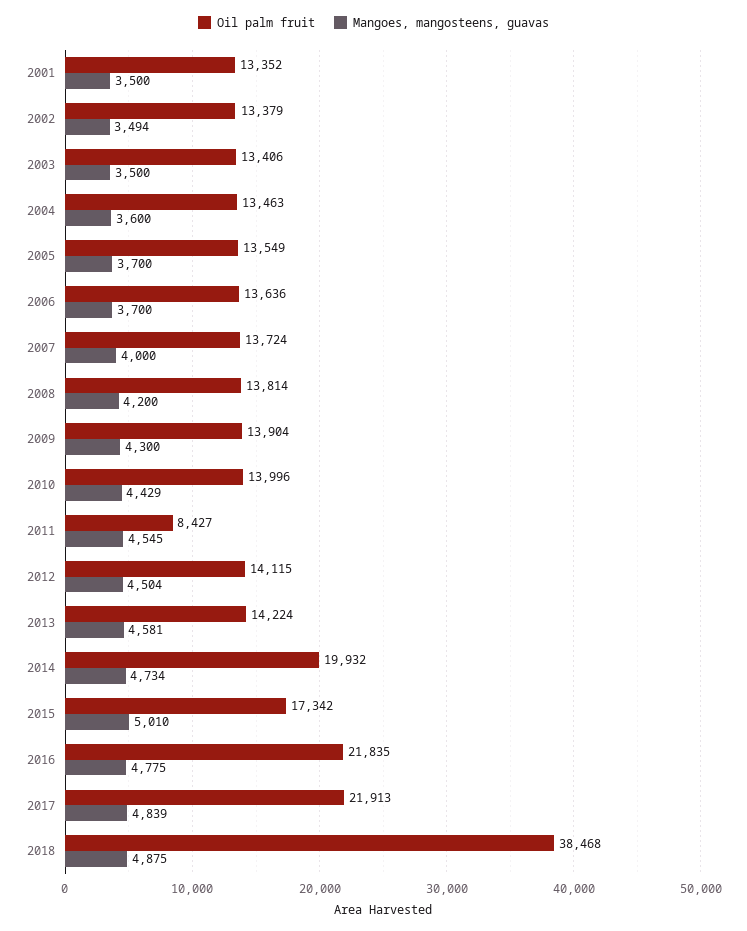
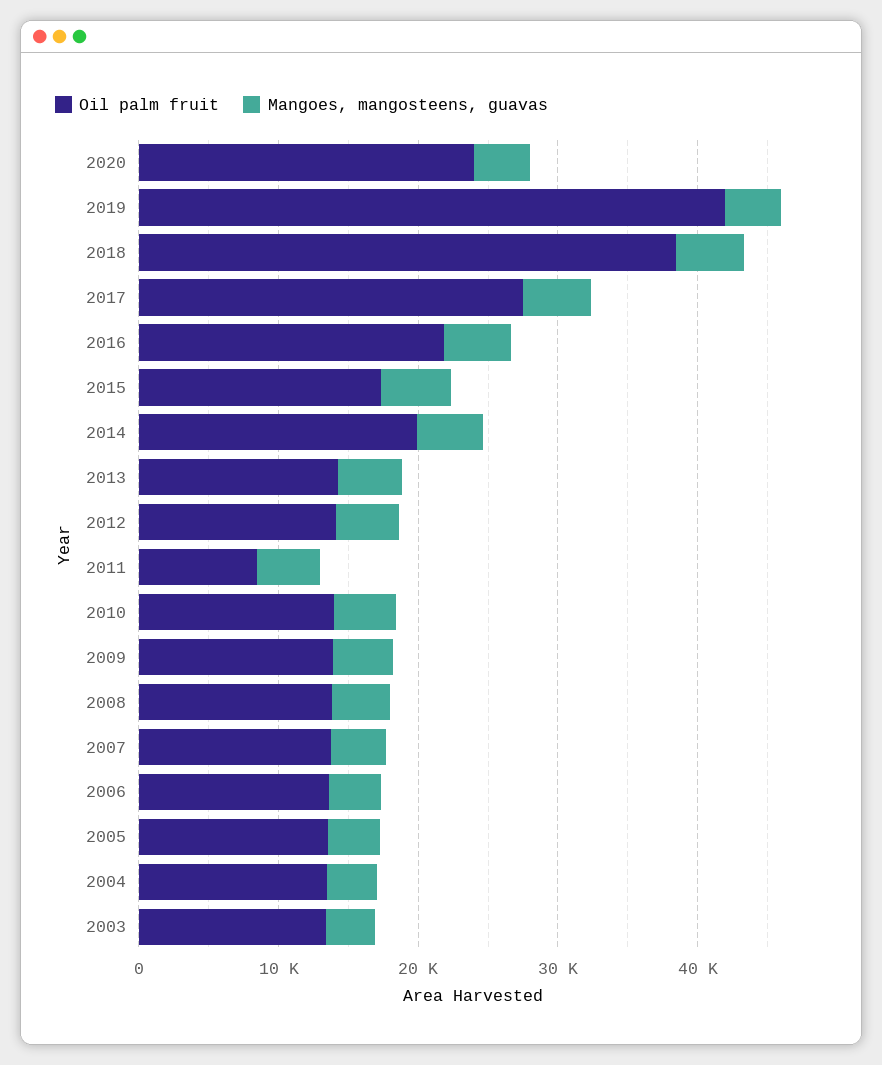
Oil palm fruit, 2001: 13352 -> none
Mangoes, mangosteens, guavas, 2001: 3500 -> none
Oil palm fruit, 2002: 13379 -> none
Mangoes, mangosteens, guavas, 2002: 3494 -> none
Oil palm fruit, 2017: 21913 -> 28000
Oil palm fruit, 2020: none -> 24000
Mangoes, mangosteens, guavas, 2020: none -> 4000
Oil palm fruit, 2019: none -> 42000
Mangoes, mangosteens, guavas, 2019: none -> 4000

